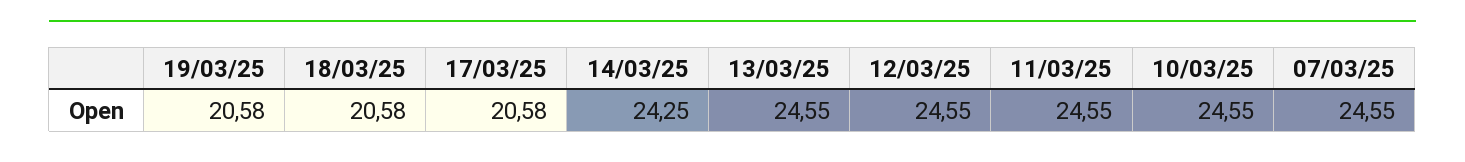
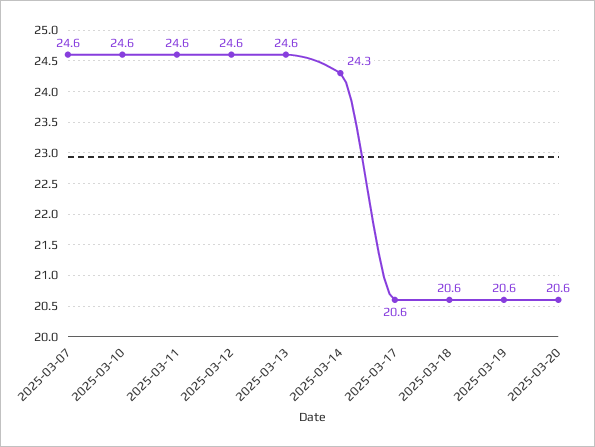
2025-03-20: none -> 20.6

